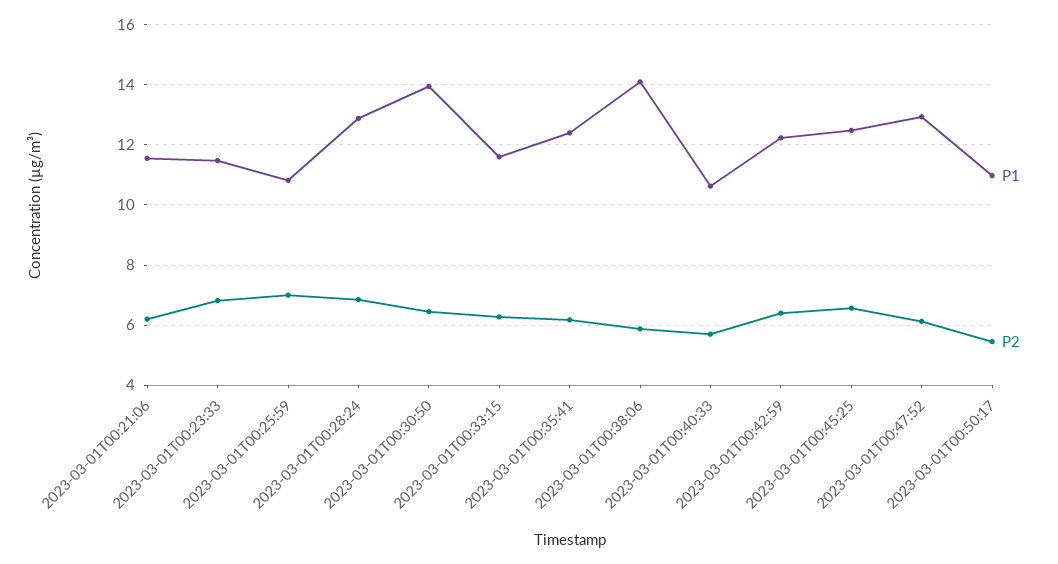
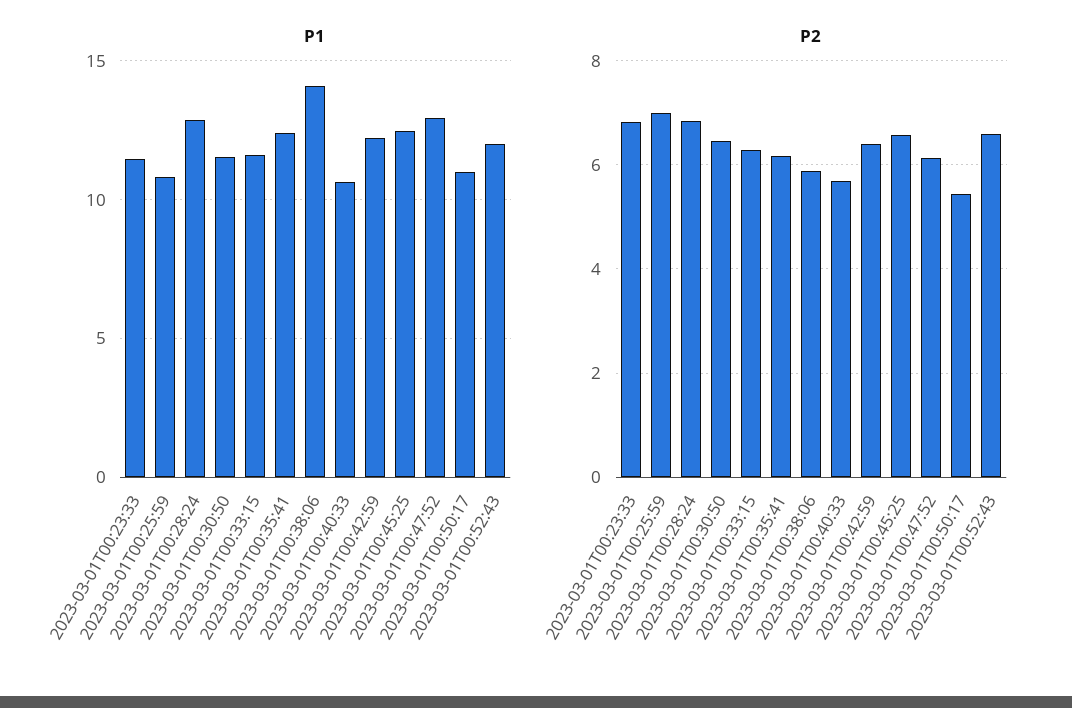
P1, 2023-03-01T00:21:06: 11.6 -> none
P2, 2023-03-01T00:21:06: 6.2 -> none
P1, 2023-03-01T00:30:50: 14 -> 11.5
P1, 2023-03-01T00:52:43: none -> 12
P2, 2023-03-01T00:52:43: none -> 6.6

